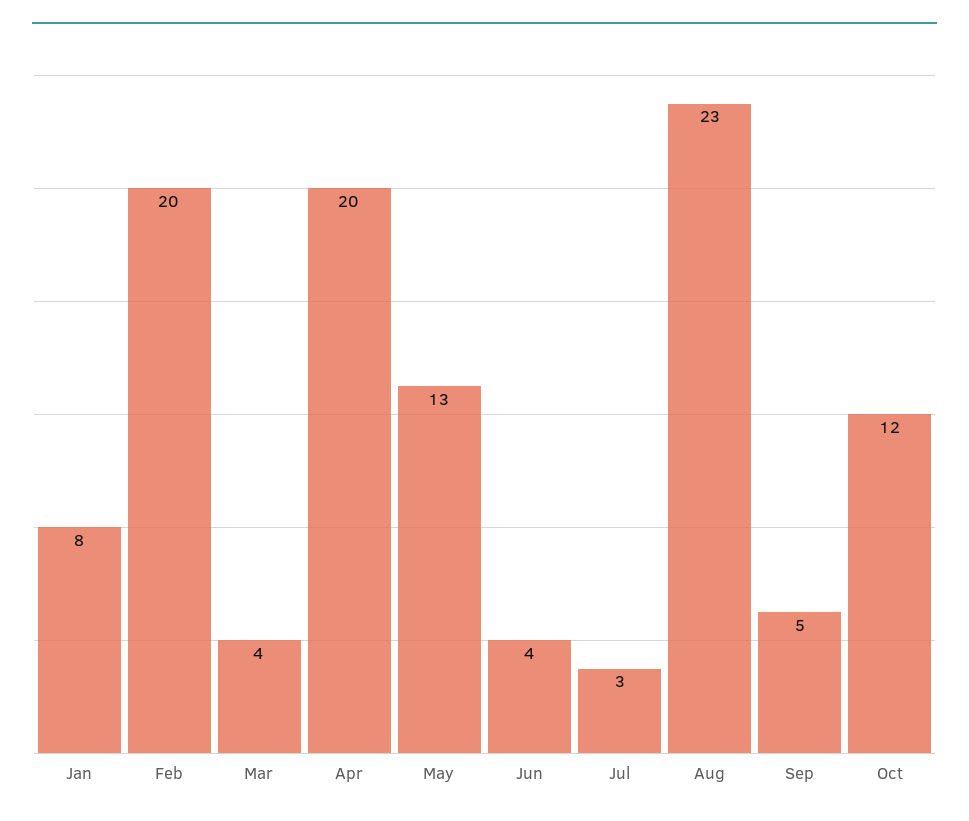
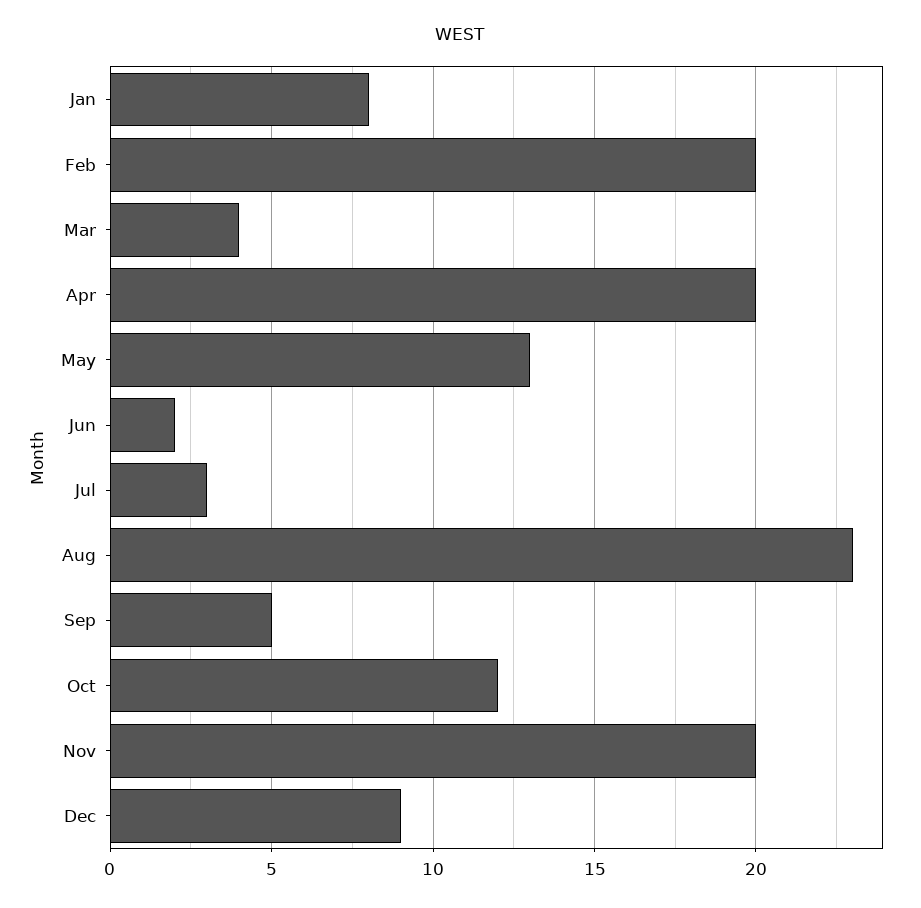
Jun: 4 -> 2
Nov: none -> 20
Dec: none -> 9

